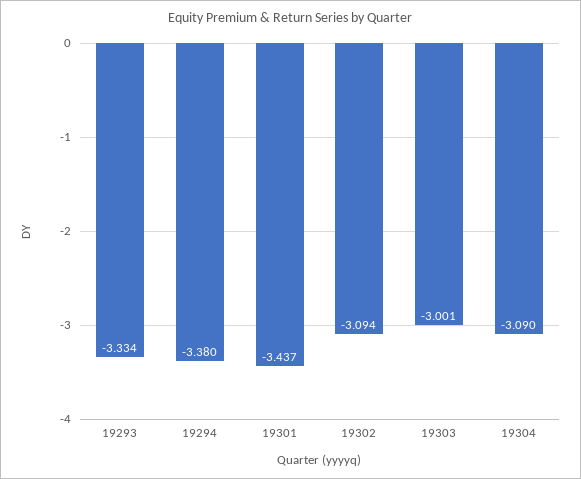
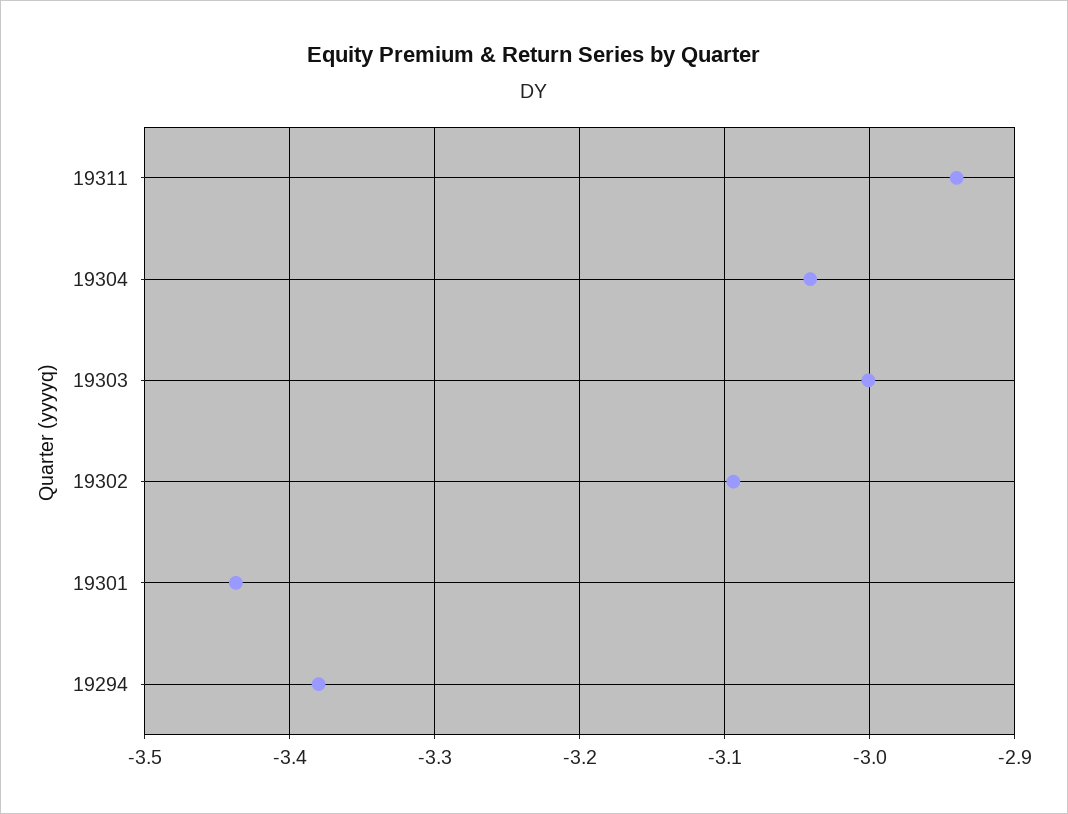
19293: -3.334 -> none
19304: -3.09 -> -3.04
19311: none -> -2.94

